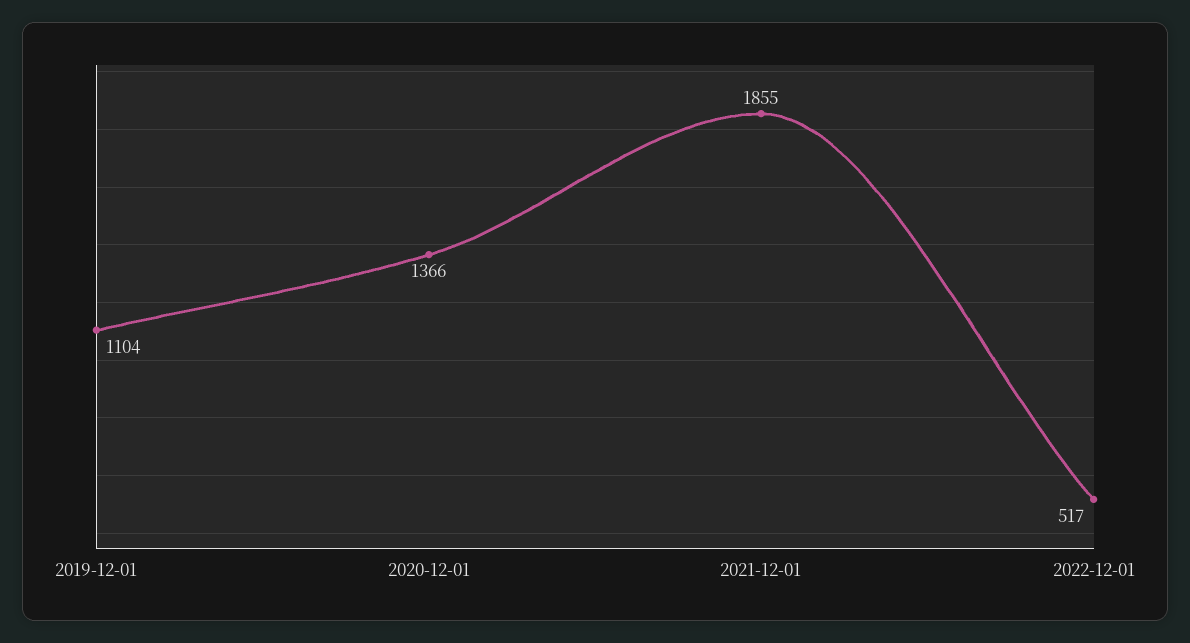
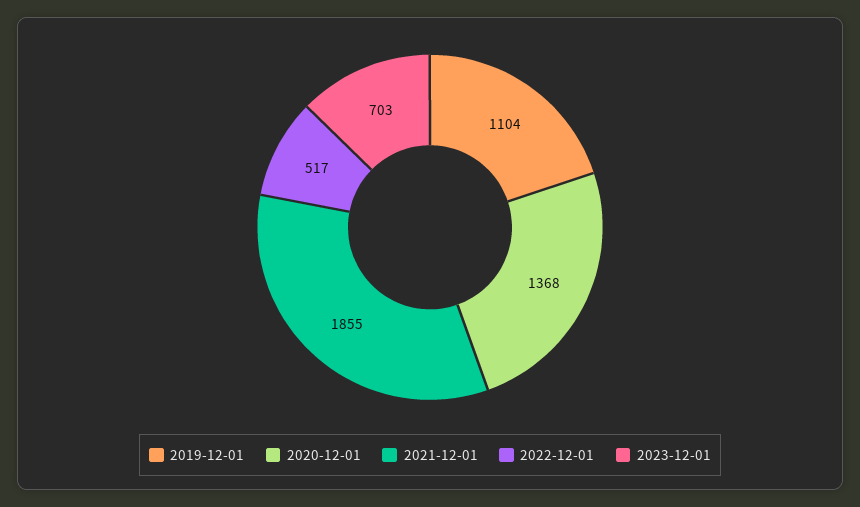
2020-12-01: 1366 -> 1368
2023-12-01: none -> 703

